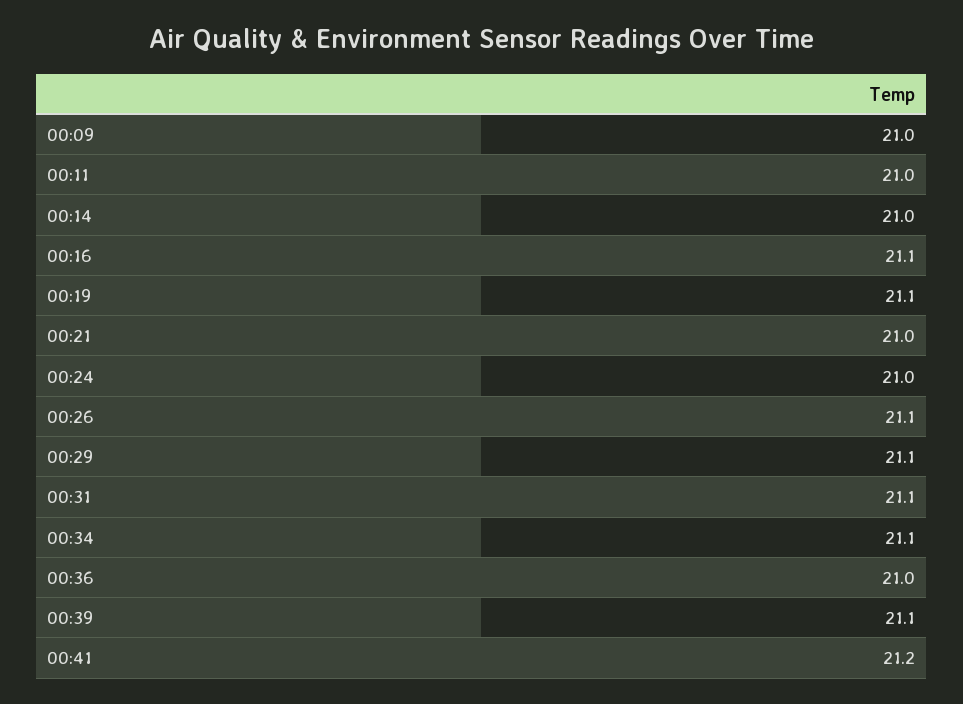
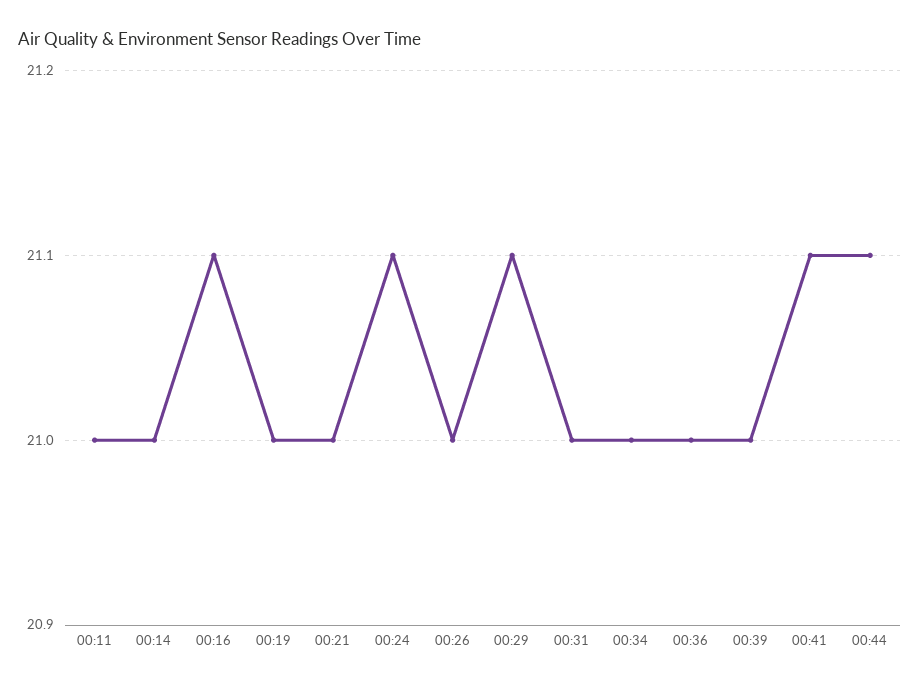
00:09: 21 -> none
00:19: 21.1 -> 21
00:24: 21 -> 21.1
00:26: 21.1 -> 21
00:31: 21.1 -> 21
00:34: 21.1 -> 21
00:39: 21.1 -> 21
00:41: 21.2 -> 21.1
00:44: none -> 21.1

